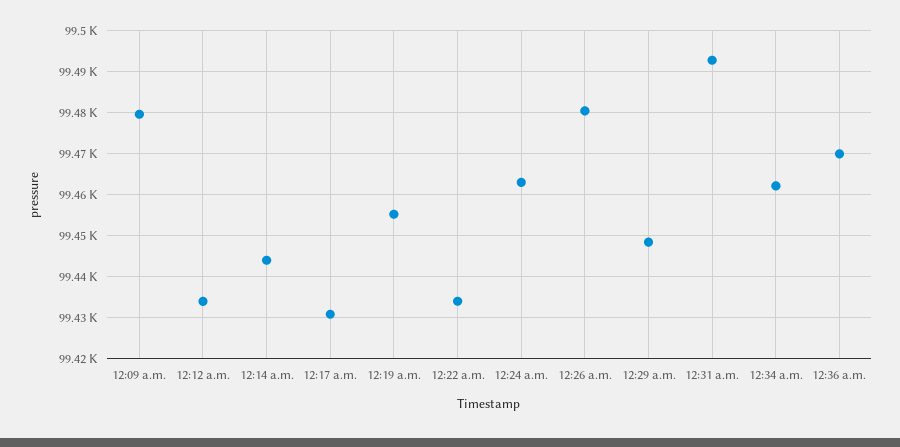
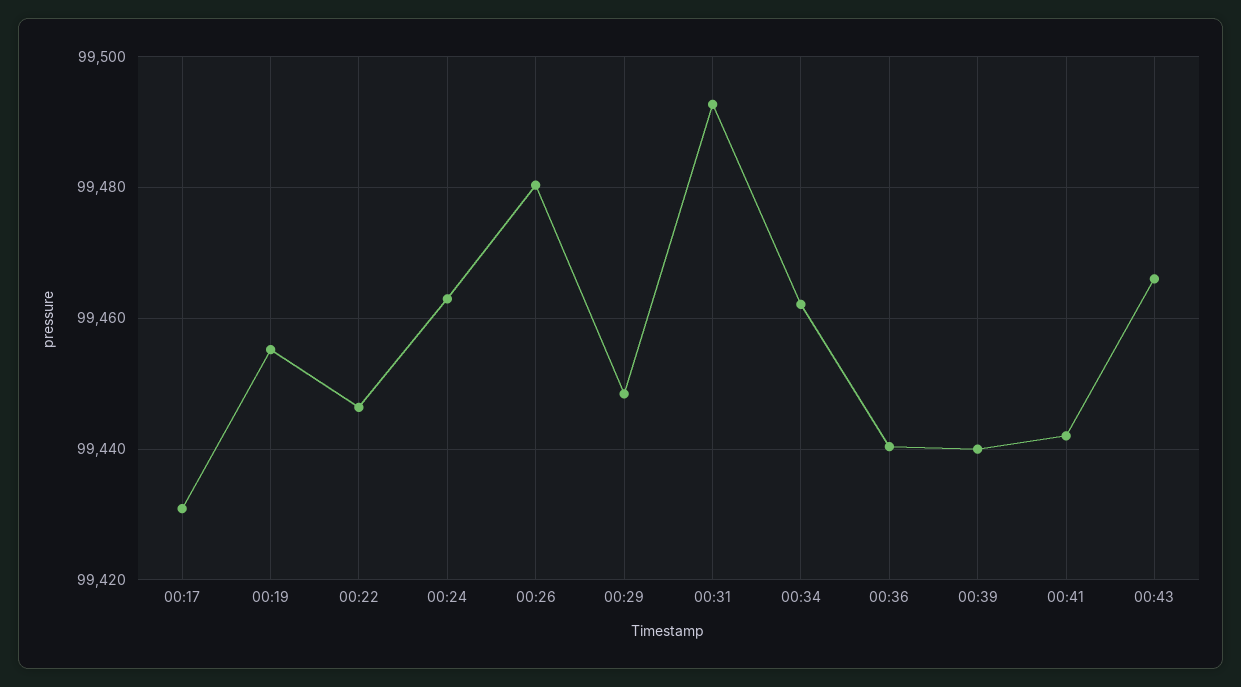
12:09 a.m.: 99480 -> none
12:12 a.m.: 99434 -> none
12:14 a.m.: 99444 -> none
12:22 a.m.: 99434 -> 99446
12:36 a.m.: 99470 -> 99440
00:39: none -> 99440
00:41: none -> 99442
00:43: none -> 99466

